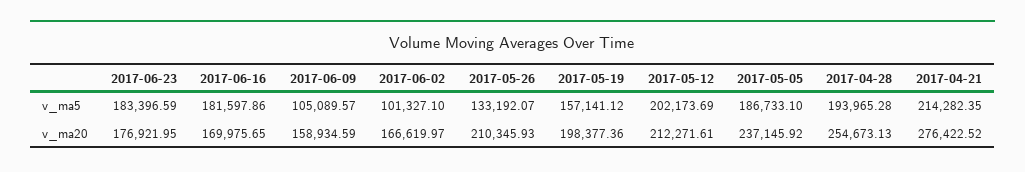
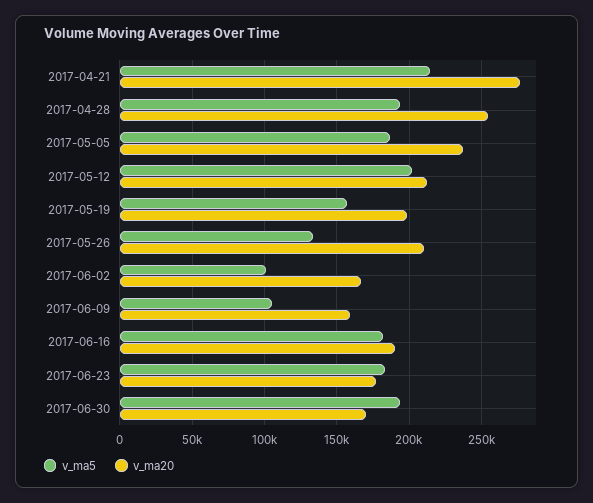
v_ma20, 2017-06-16: 169975.65 -> 190000
v_ma5, 2017-06-30: none -> 195000
v_ma20, 2017-06-30: none -> 170000

